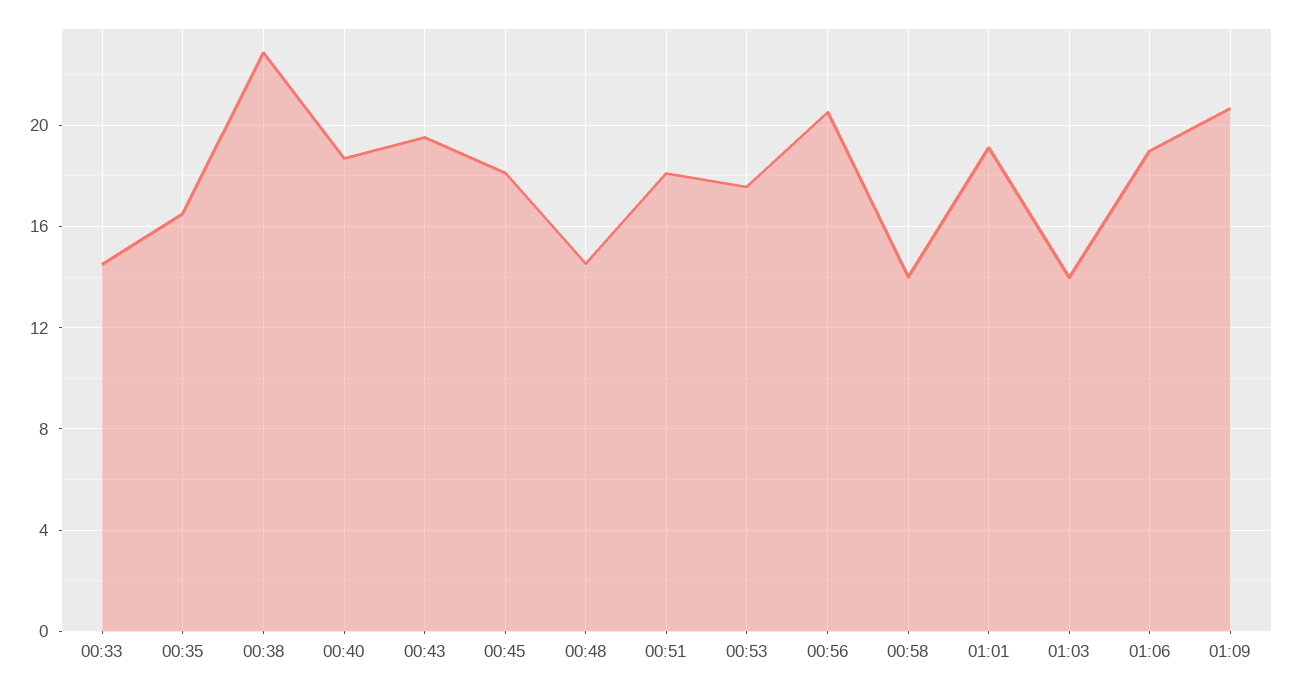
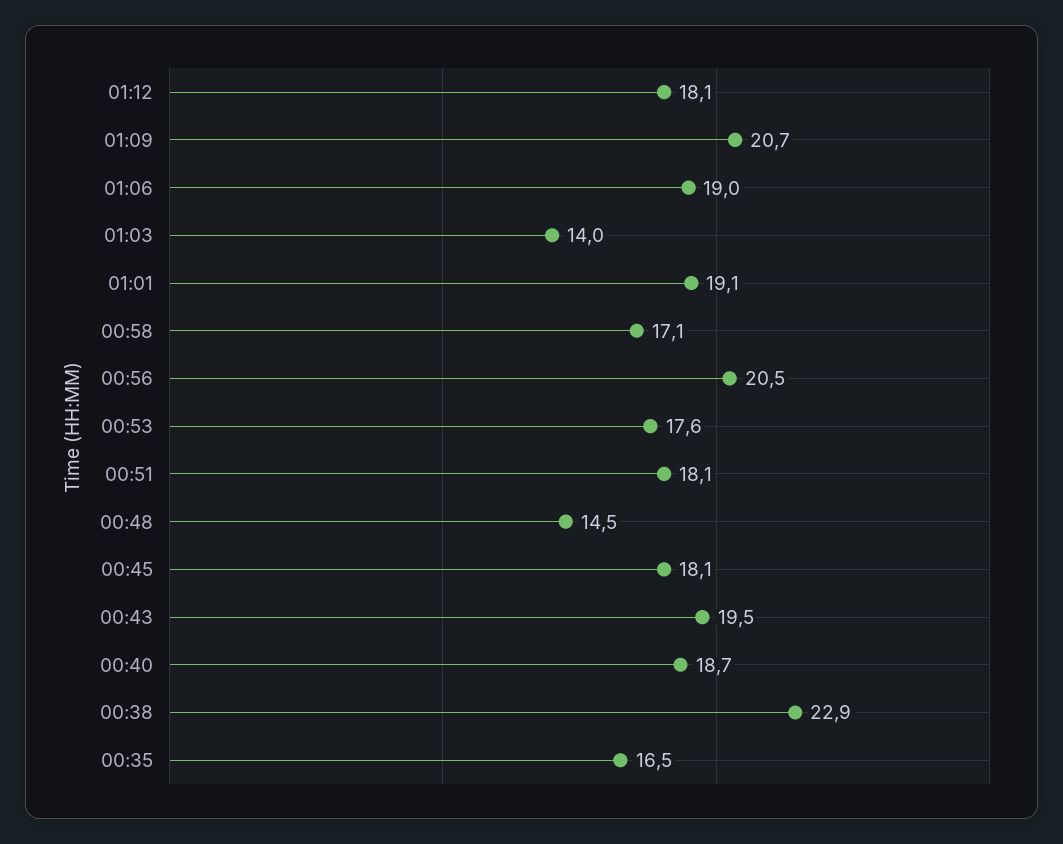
00:33: 14.5 -> none
00:58: 14 -> 17.1
01:12: none -> 18.1

